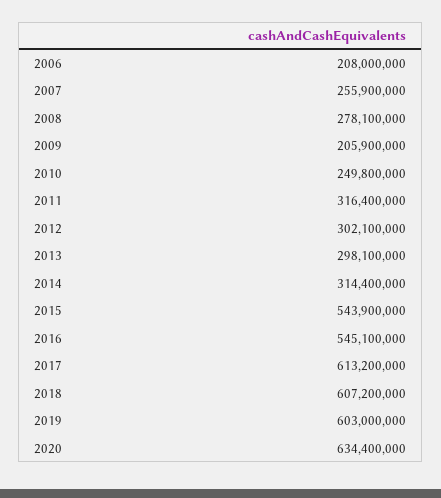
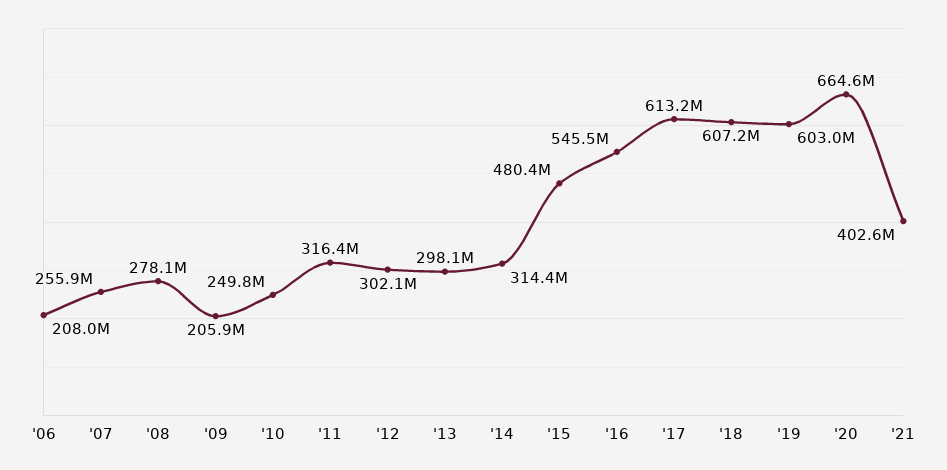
2015: 543900000 -> 480400000
2016: 545100000 -> 545500000
2020: 634400000 -> 664600000
'21: none -> 402600000

